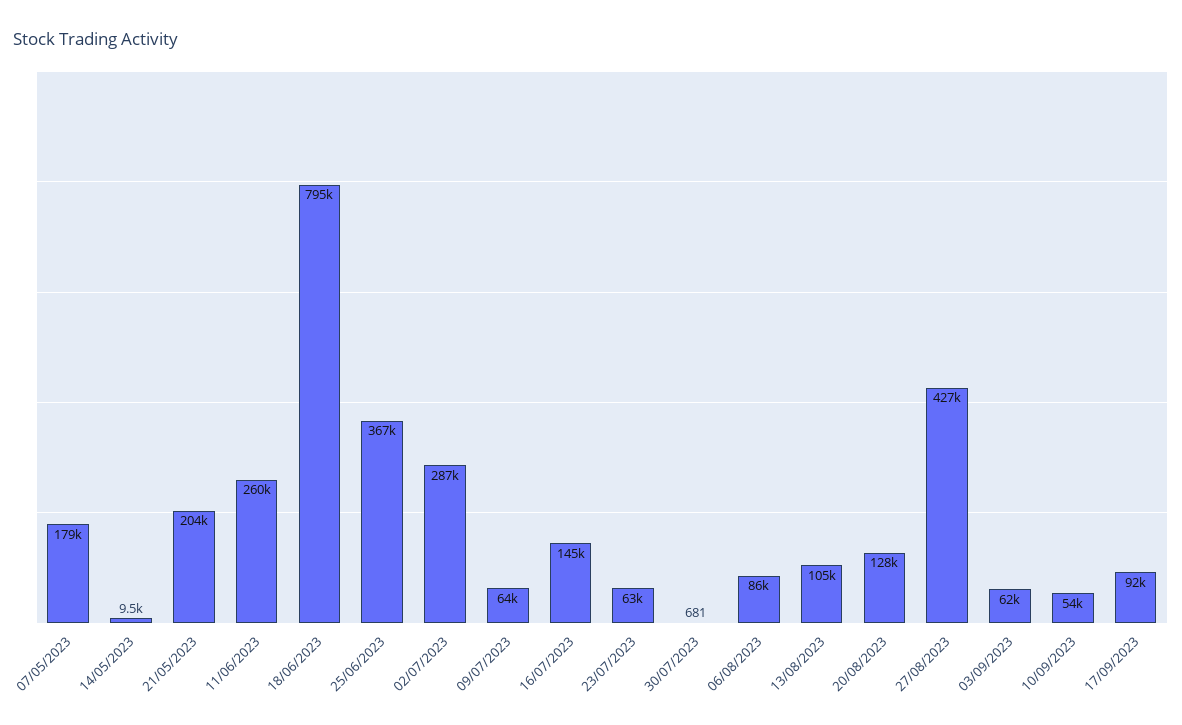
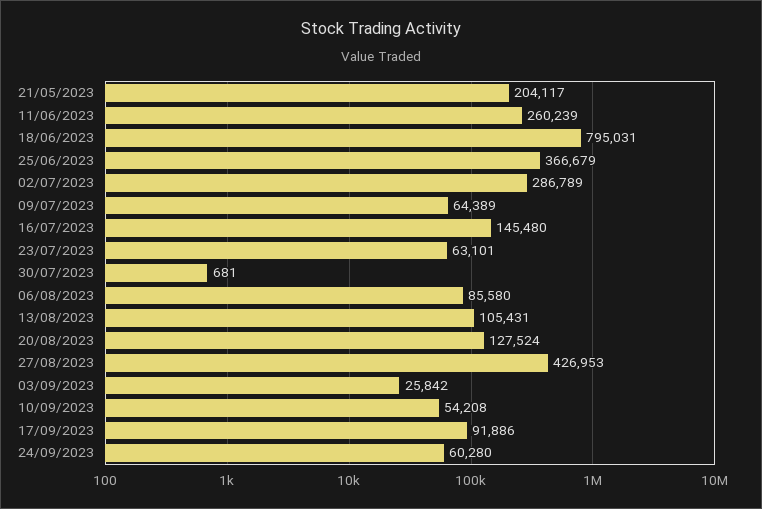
07/05/2023: 179000 -> none
14/05/2023: 9500 -> none
03/09/2023: 62000 -> 25842
24/09/2023: none -> 60280

